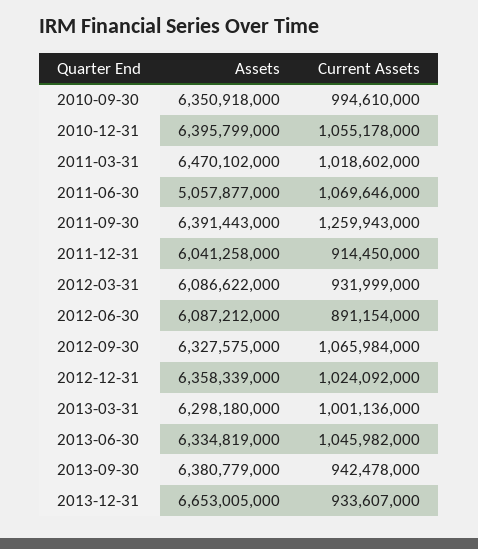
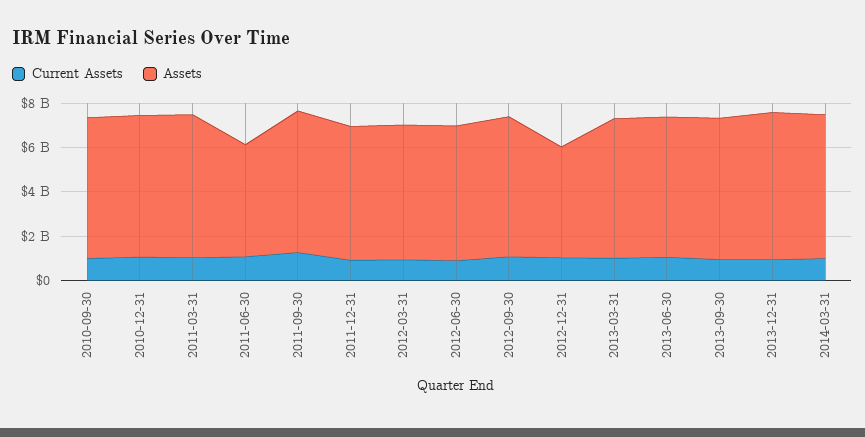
Assets, 2012-12-31: 6358339000 -> 5000000000
Current Assets, 2014-03-31: none -> 1000000000
Assets, 2014-03-31: none -> 6500000000

